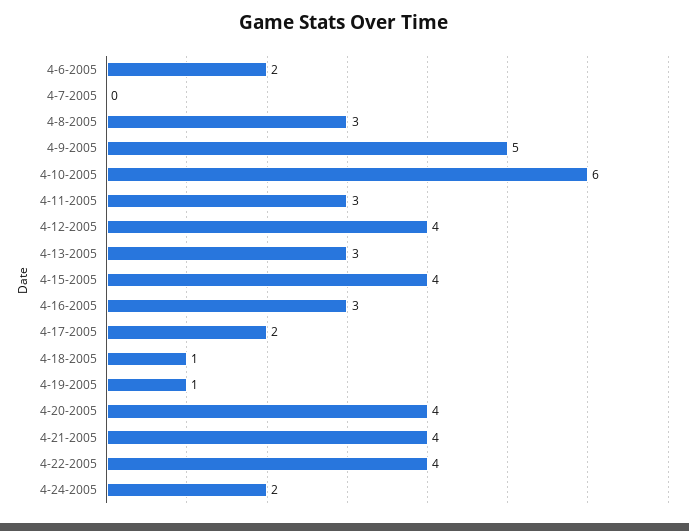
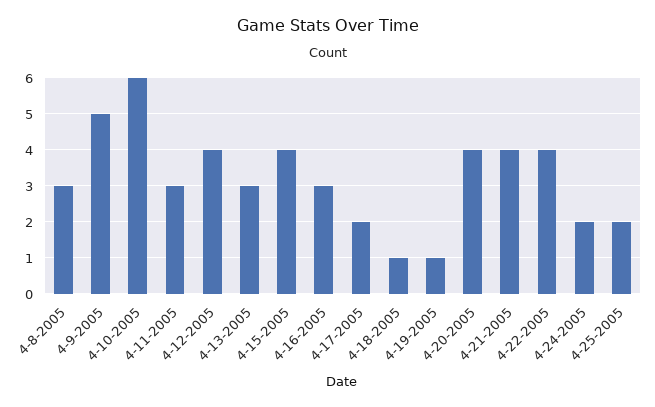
4-6-2005: 2 -> none
4-7-2005: 0 -> none
4-25-2005: none -> 2

